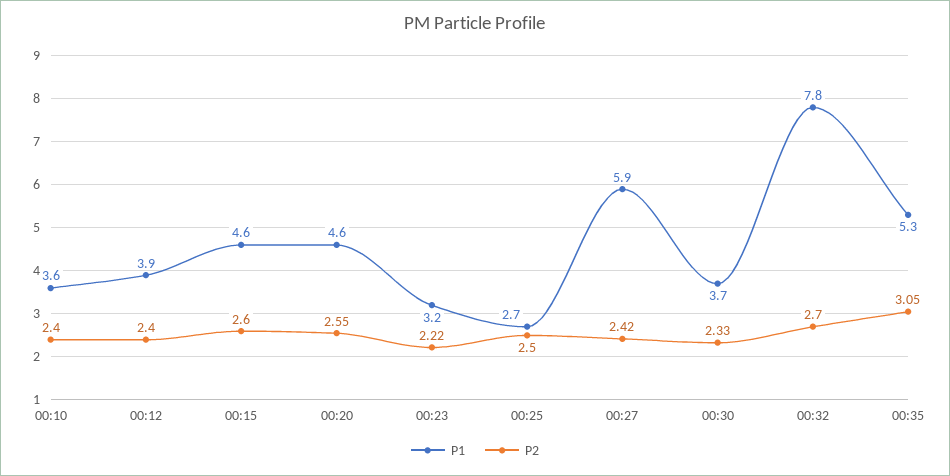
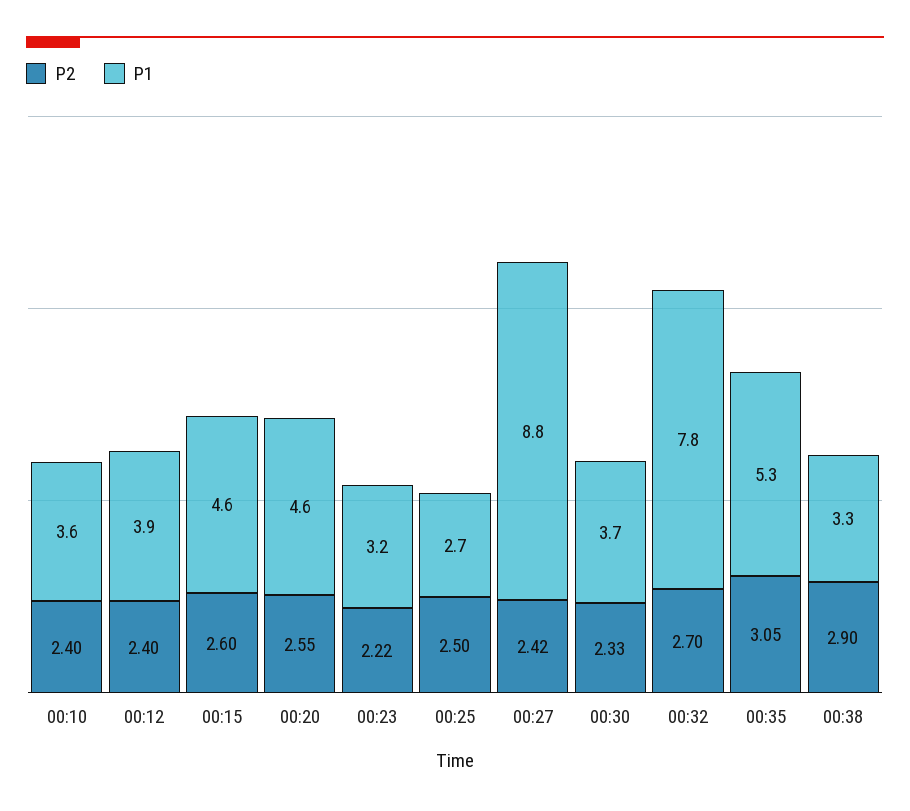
P1, 00:27: 5.9 -> 8.8
P2, 00:38: none -> 2.9
P1, 00:38: none -> 3.3

